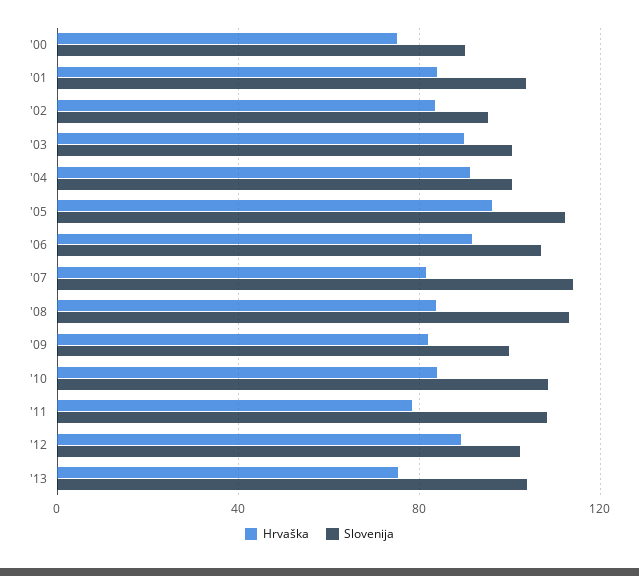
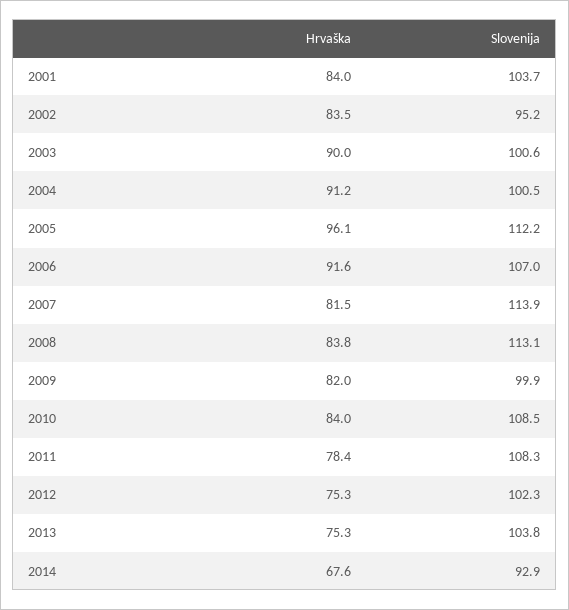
Hrvaška, '00: 75 -> none
Slovenija, '00: 90 -> none
Hrvaška, '12: 90 -> 75.3
Hrvaška, 2014: none -> 67.6
Slovenija, 2014: none -> 92.9

